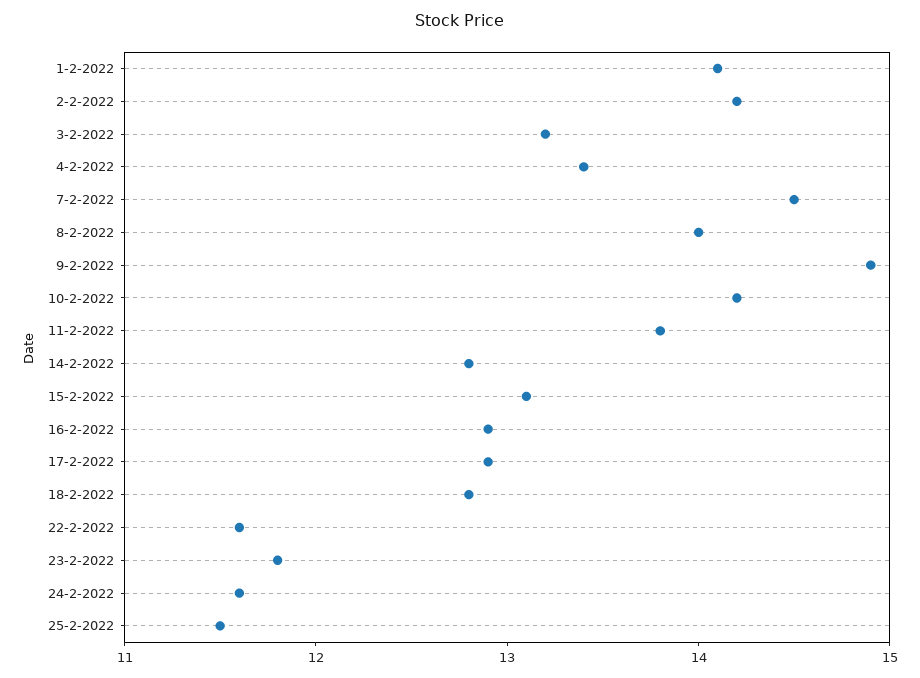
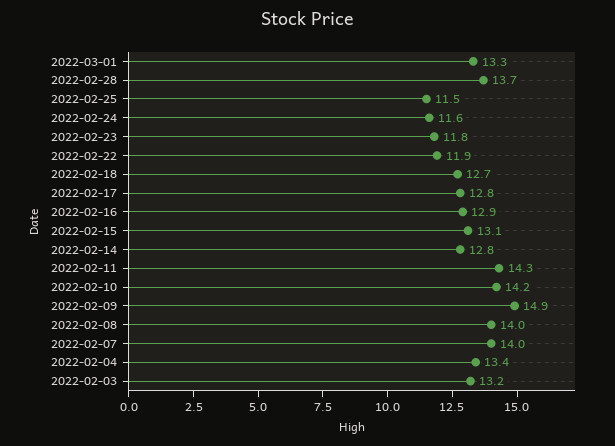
1-2-2022: 14.1 -> none
2-2-2022: 14.2 -> none
7-2-2022: 14.5 -> 14
11-2-2022: 13.8 -> 14.3
17-2-2022: 12.9 -> 12.8
18-2-2022: 12.8 -> 12.7
22-2-2022: 11.6 -> 11.9
2022-03-01: none -> 13.3
2022-02-28: none -> 13.7

